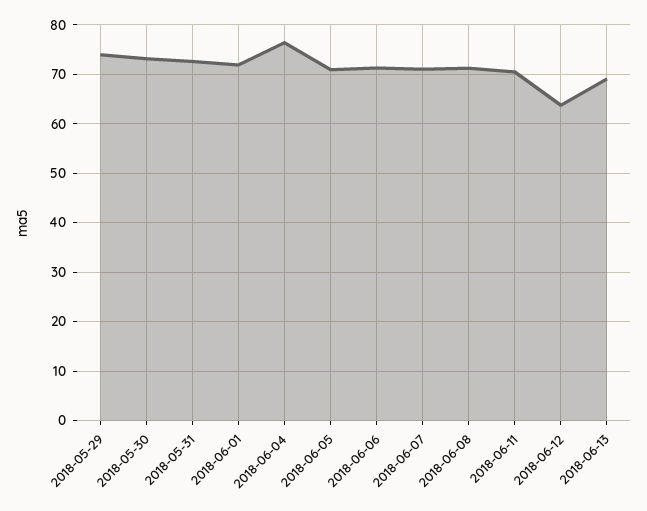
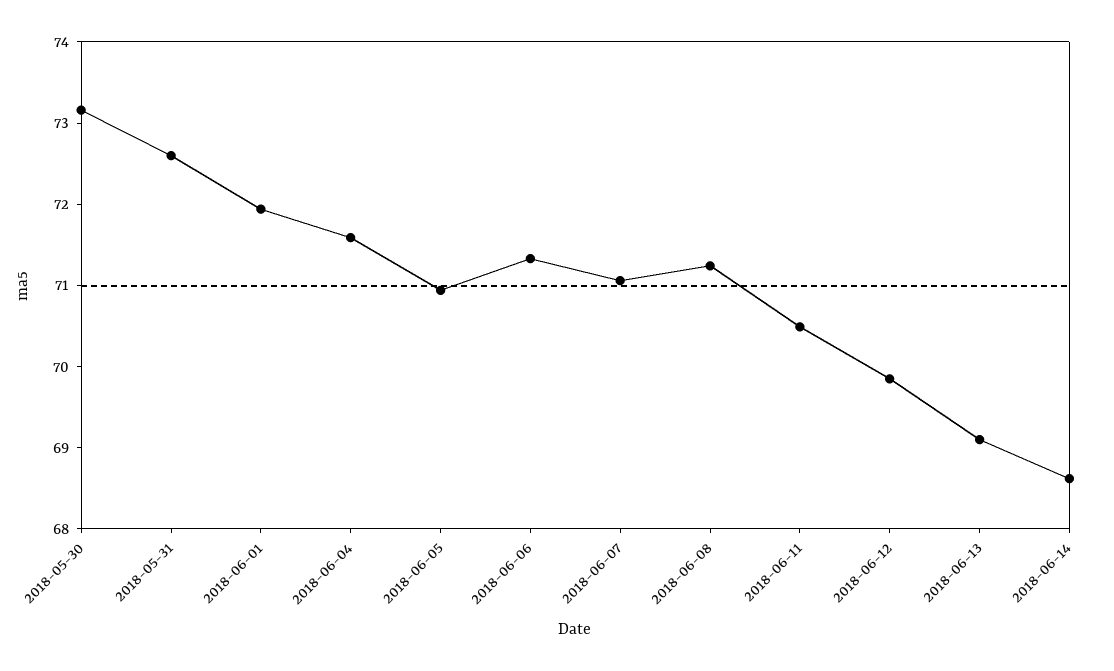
2018-05-29: 74 -> none
2018-06-04: 76 -> 71.6
2018-06-12: 64 -> 69.8
2018-06-14: none -> 68.6

